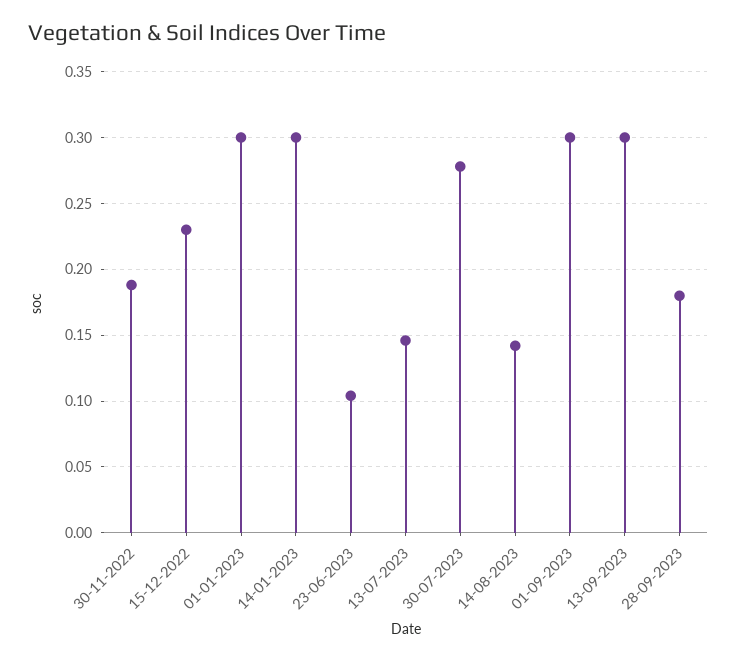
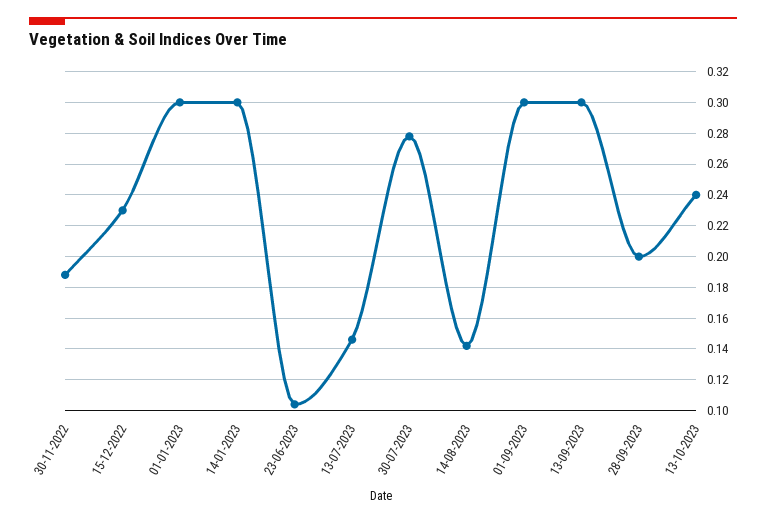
28-09-2023: 0.18 -> 0.2
13-10-2023: none -> 0.24

